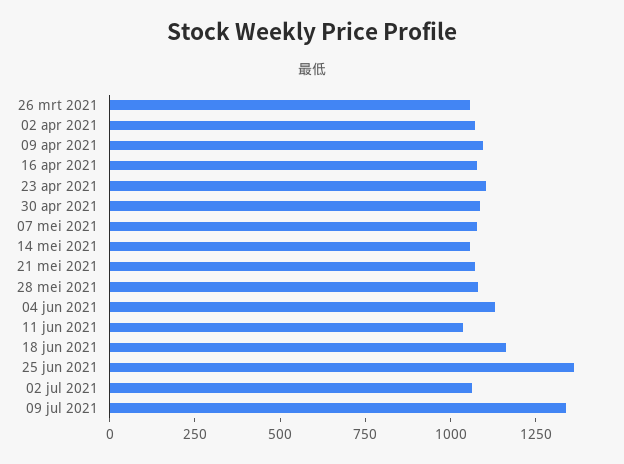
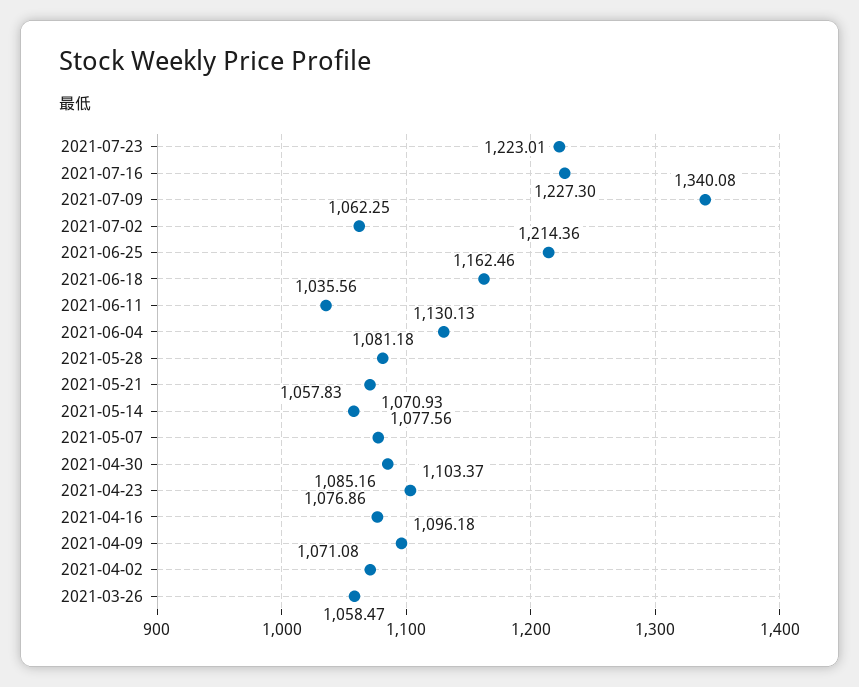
25 jun 2021: 1350 -> 1214.36
2021-07-23: none -> 1223.01
2021-07-16: none -> 1227.3

